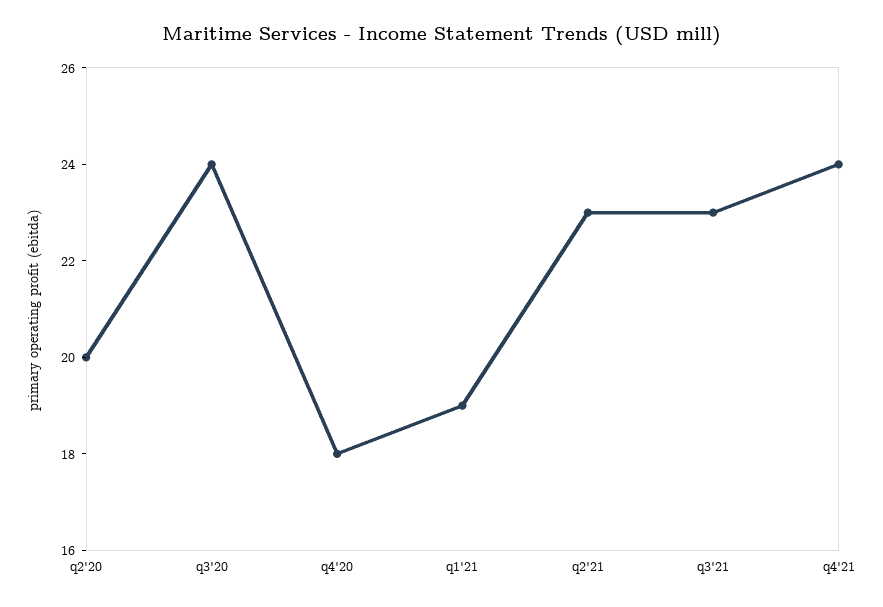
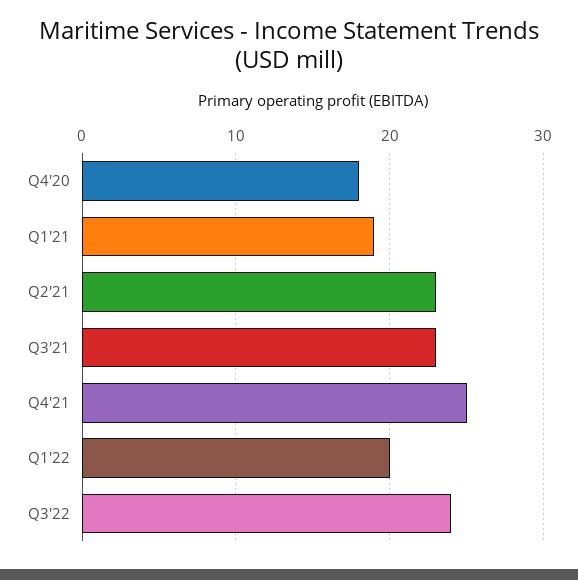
q2'20: 20 -> none
q3'20: 24 -> none
q4'21: 24 -> 25
Q1'22: none -> 20
Q3'22: none -> 24

